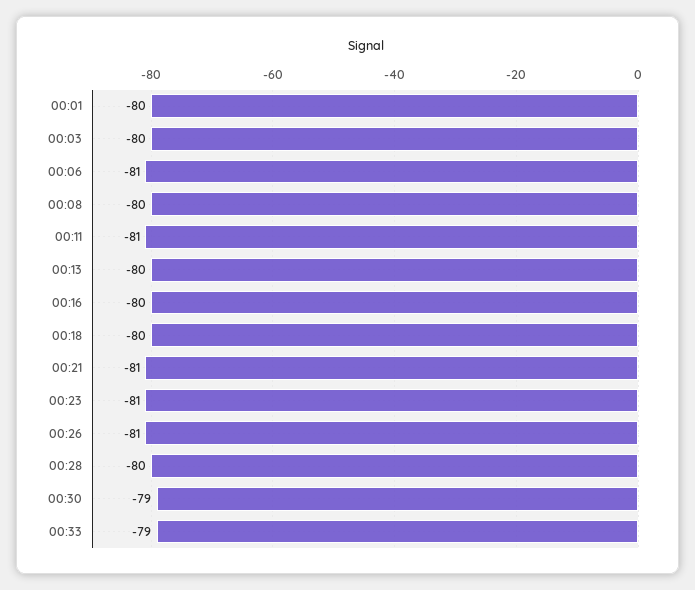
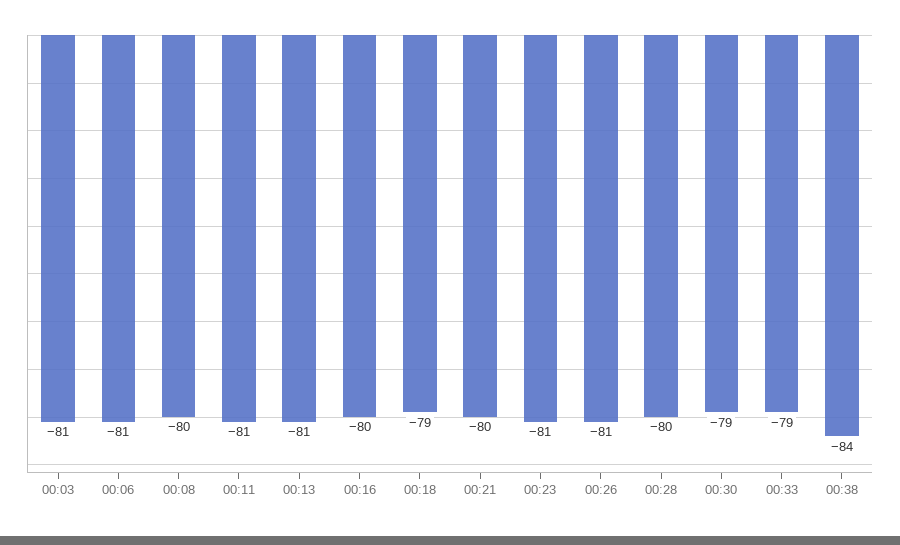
00:01: -80 -> none
00:03: -80 -> -81
00:13: -80 -> -81
00:18: -80 -> -79
00:21: -81 -> -80
00:38: none -> -84

